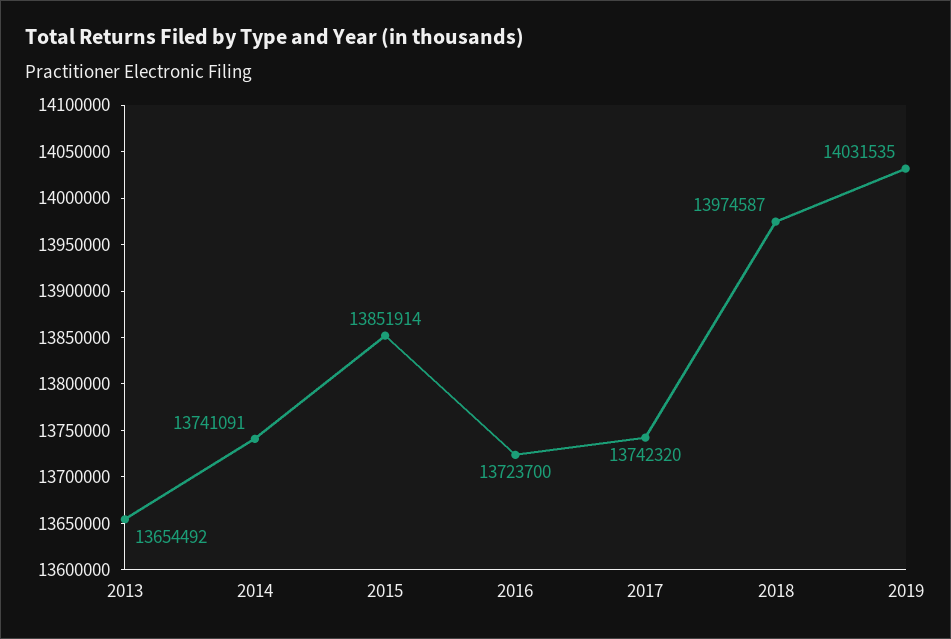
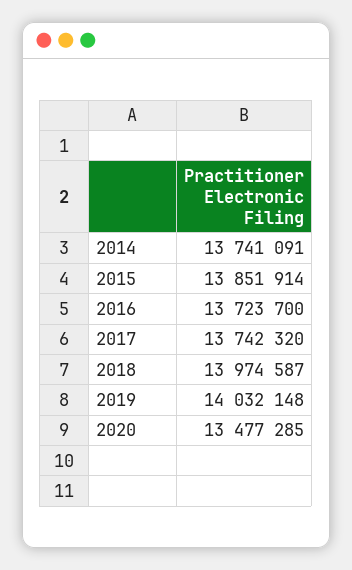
2013: 13654492 -> none
2019: 14031535 -> 14032148
2020: none -> 13477285

